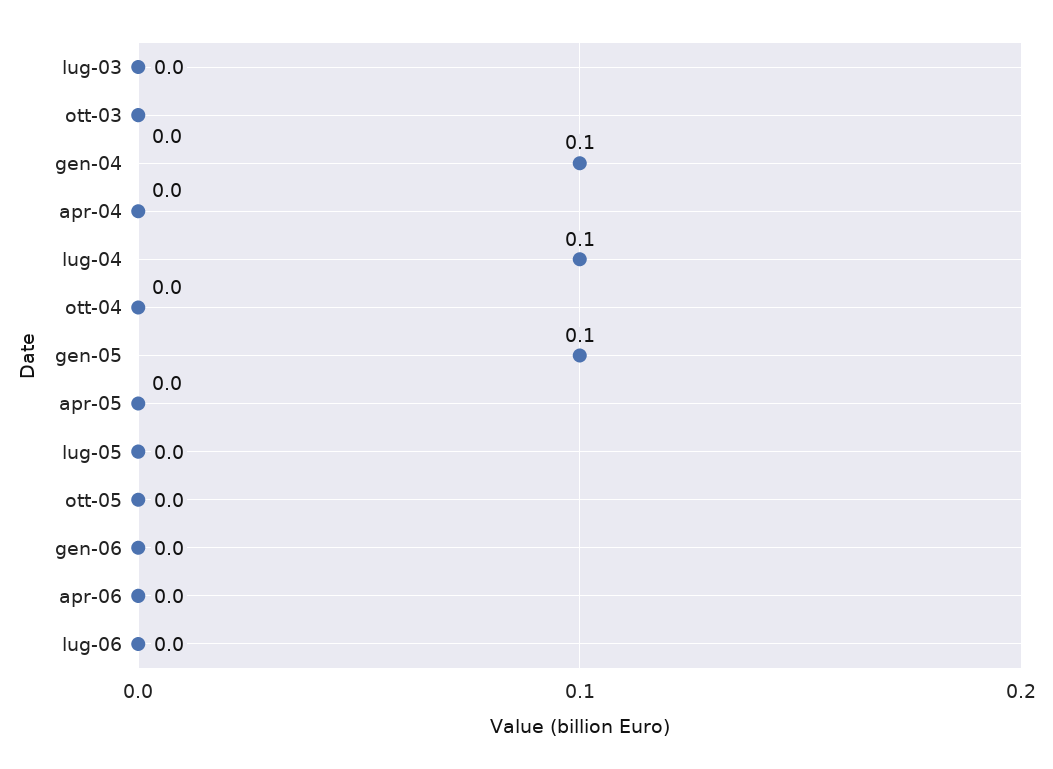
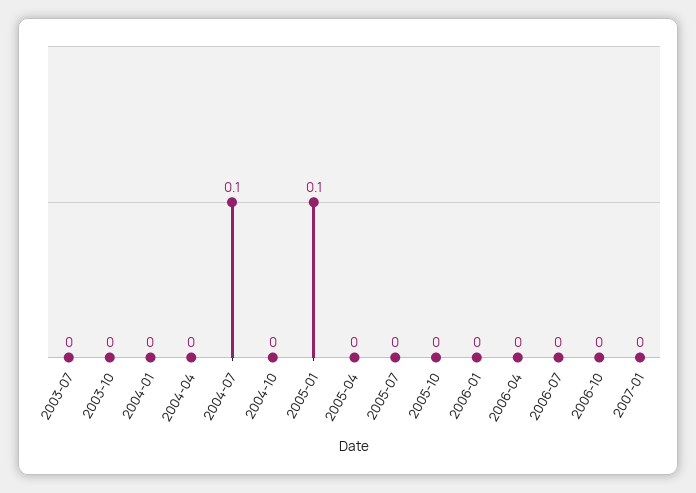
gen-04: 0.1 -> 0
2006-10: none -> 0
2007-01: none -> 0

